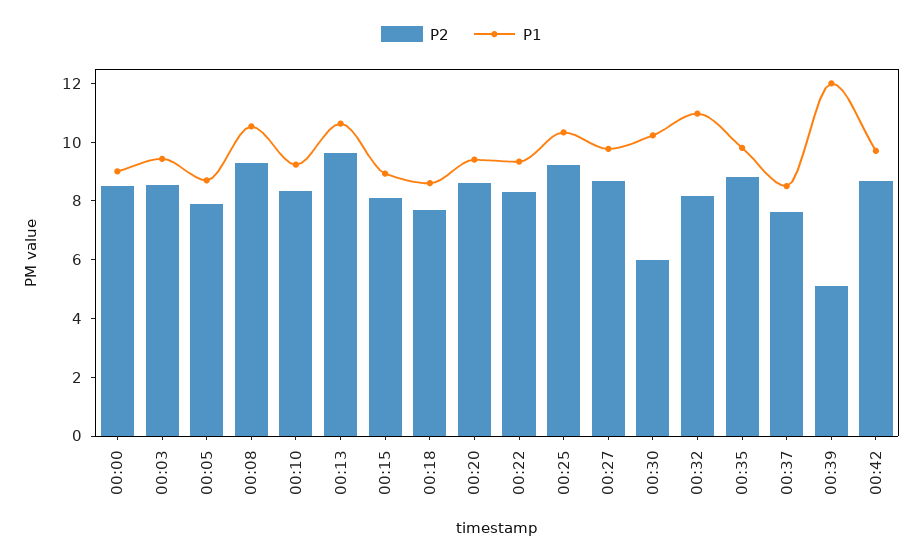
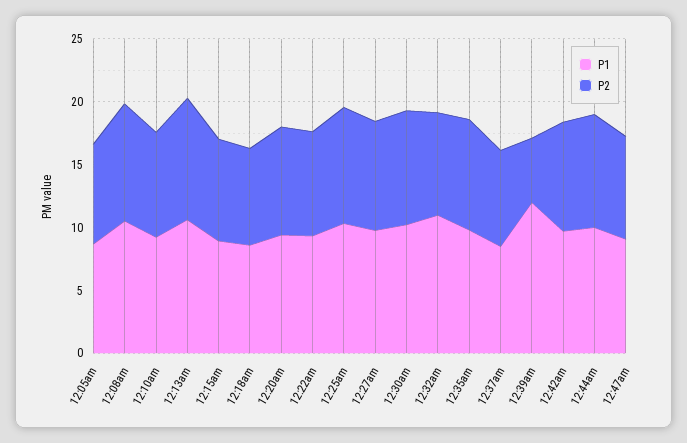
P2, 00:00: 8.5 -> none
P1, 00:00: 9 -> none
P2, 00:03: 8.5 -> none
P1, 00:03: 9.5 -> none
P2, 00:30: 6 -> 9
P1, 12:44am: none -> 10
P2, 12:44am: none -> 9
P1, 12:47am: none -> 9
P2, 12:47am: none -> 8

